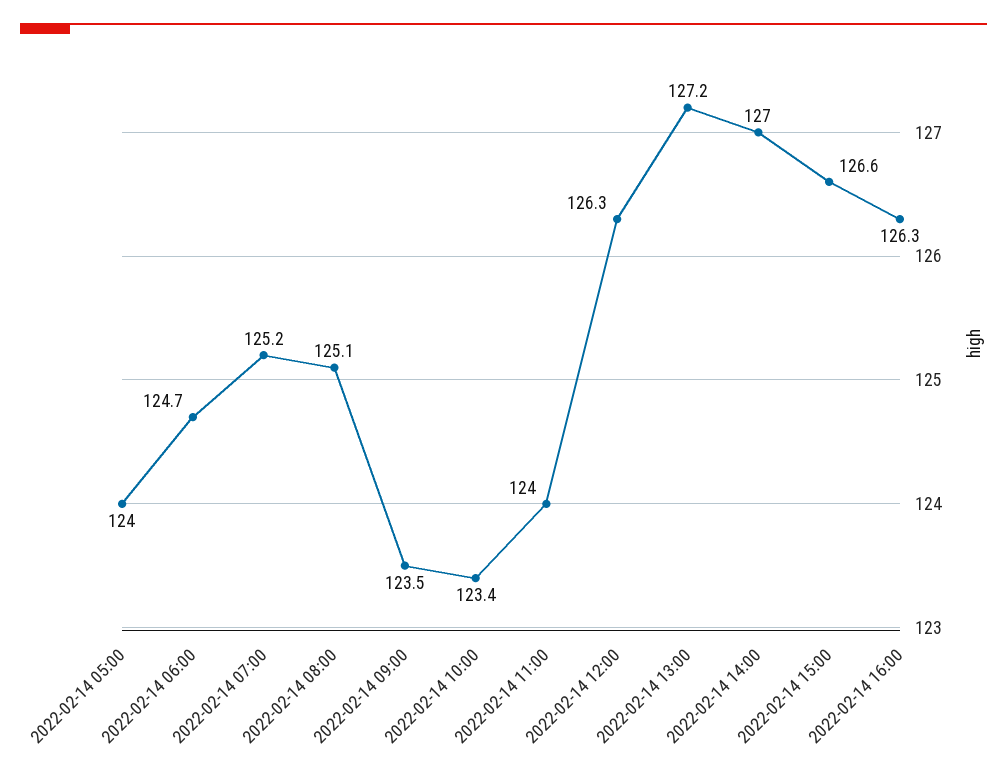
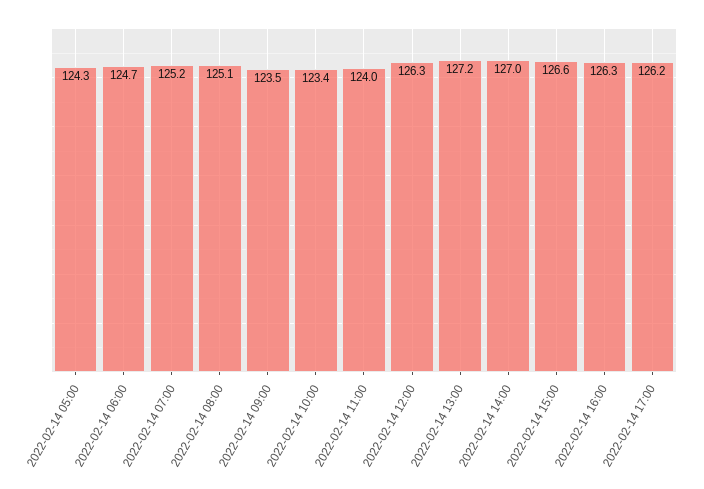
2022-02-14 05:00: 124 -> 124.3
2022-02-14 17:00: none -> 126.2

